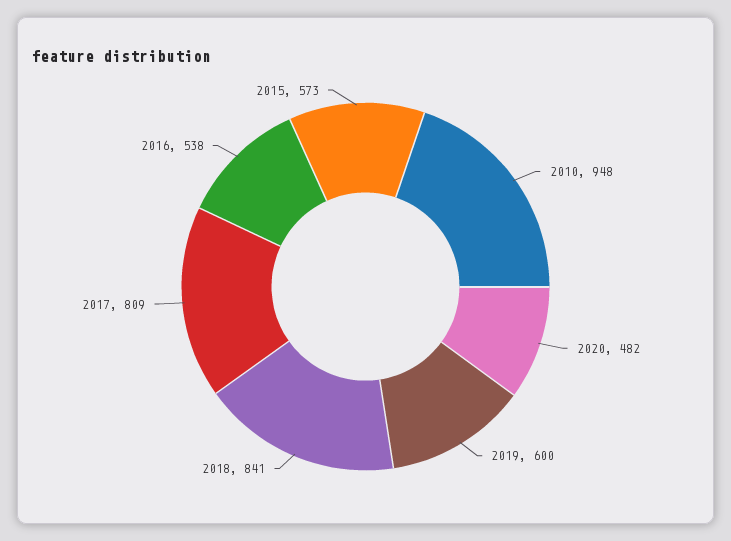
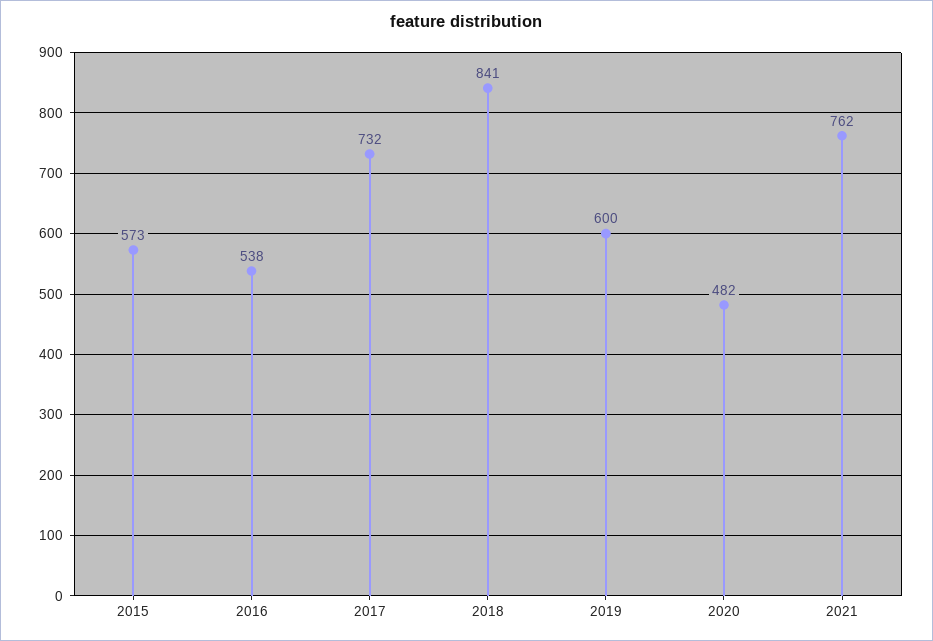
2010: 948 -> none
2017: 809 -> 732
2021: none -> 762

